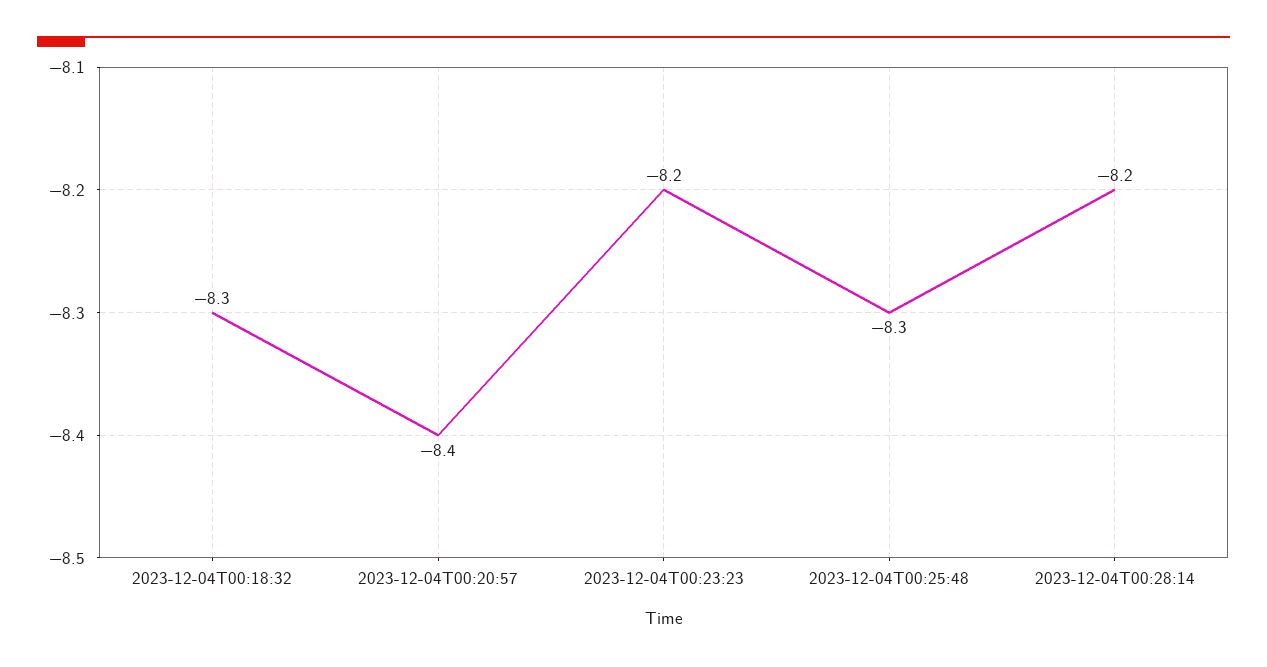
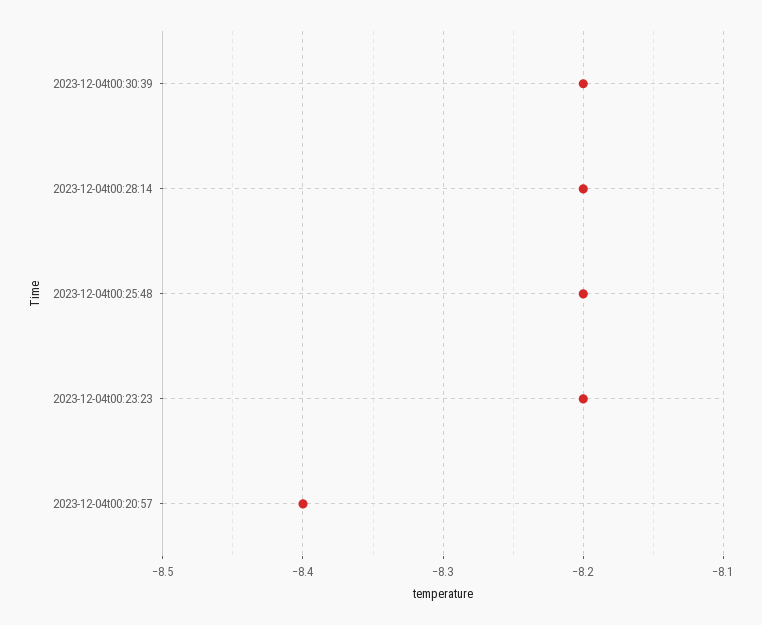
2023-12-04T00:18:32: -8.3 -> none
2023-12-04T00:25:48: -8.3 -> -8.2
2023-12-04t00:30:39: none -> -8.2

